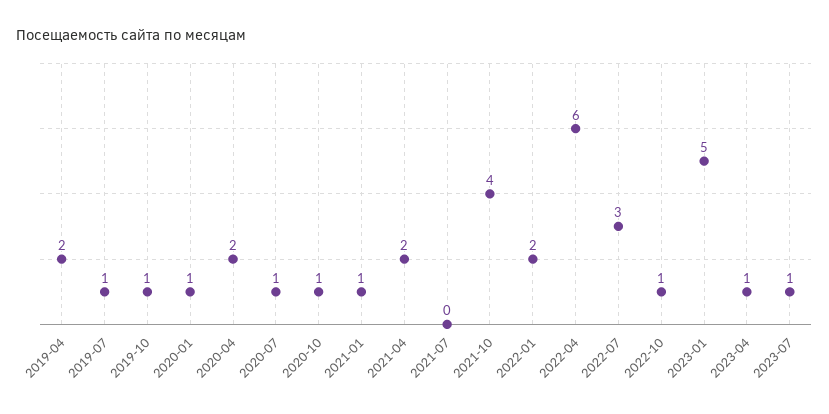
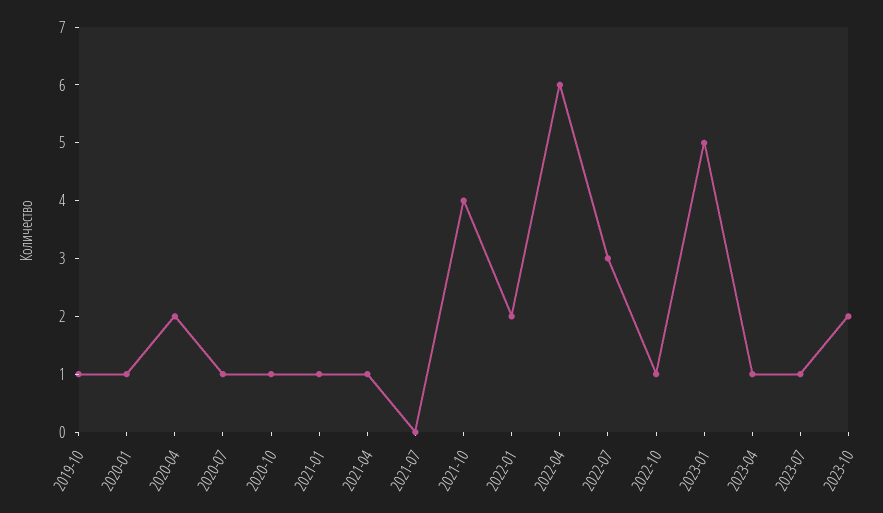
2019-04: 2 -> none
2019-07: 1 -> none
2021-04: 2 -> 1
2023-10: none -> 2

